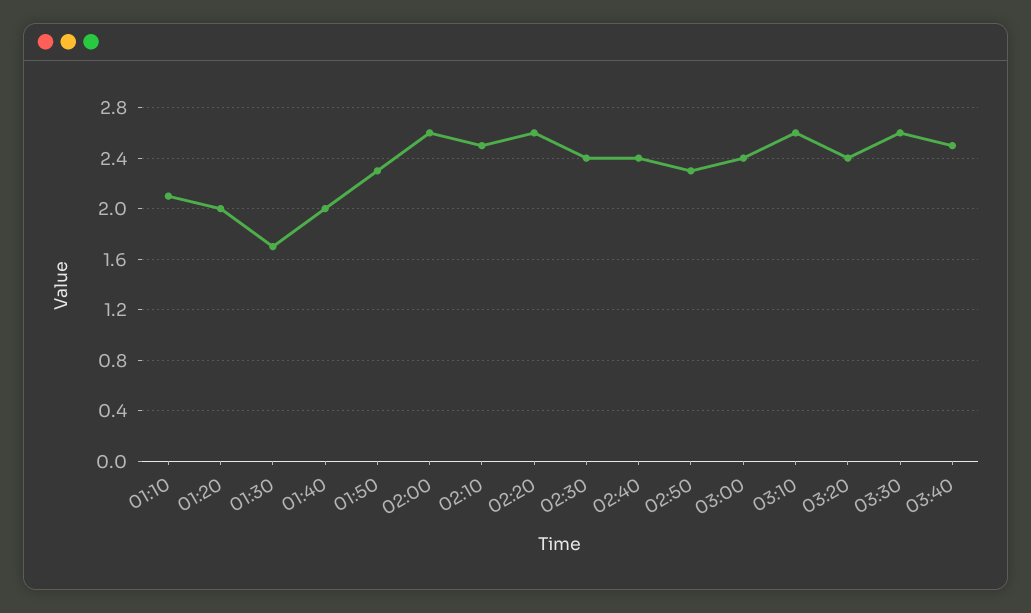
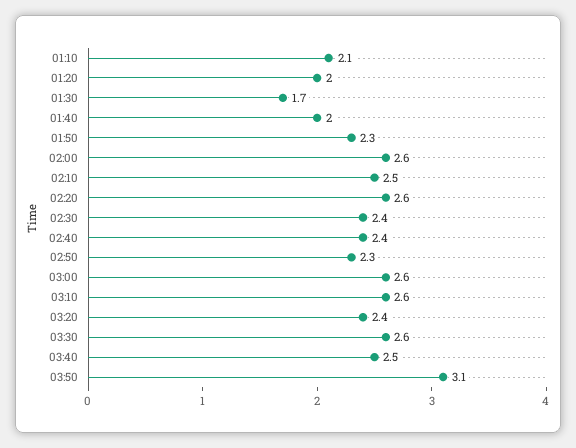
03:00: 2.4 -> 2.6
03:50: none -> 3.1

